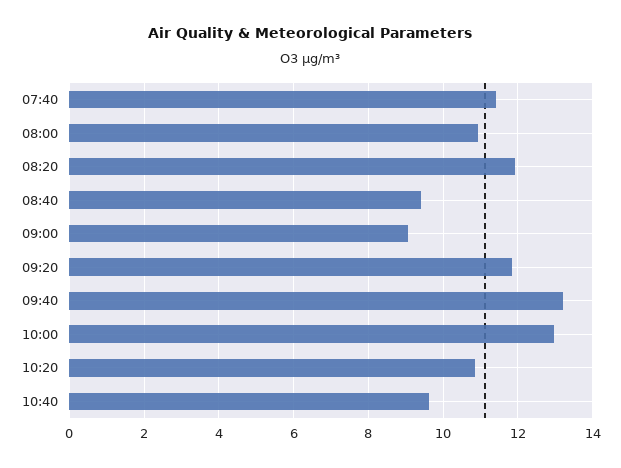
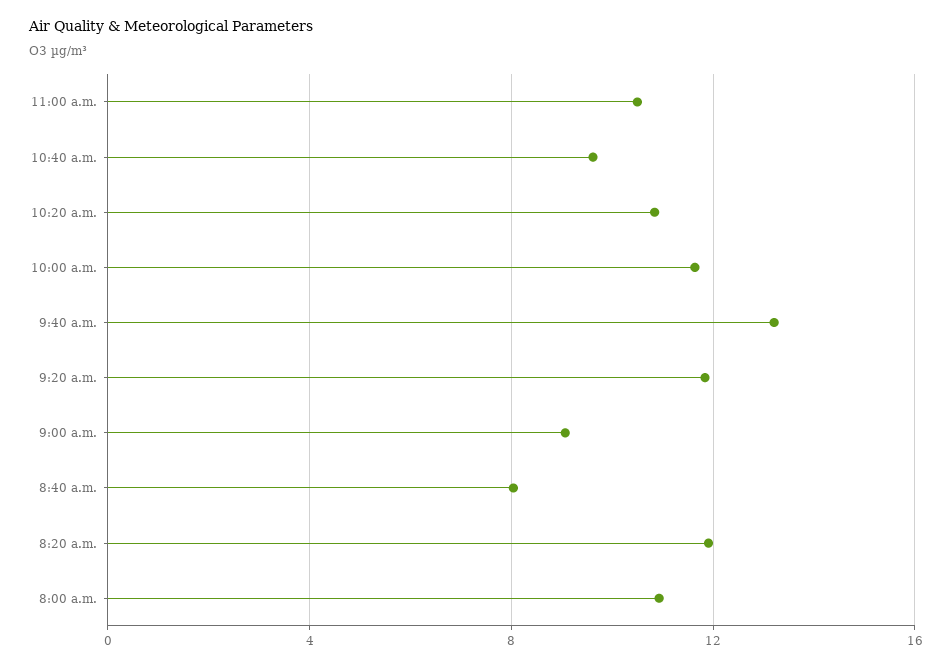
07:40: 11.4 -> none
08:40: 9.4 -> 8
10:00: 13 -> 11.5
11:00 a.m.: none -> 10.5

